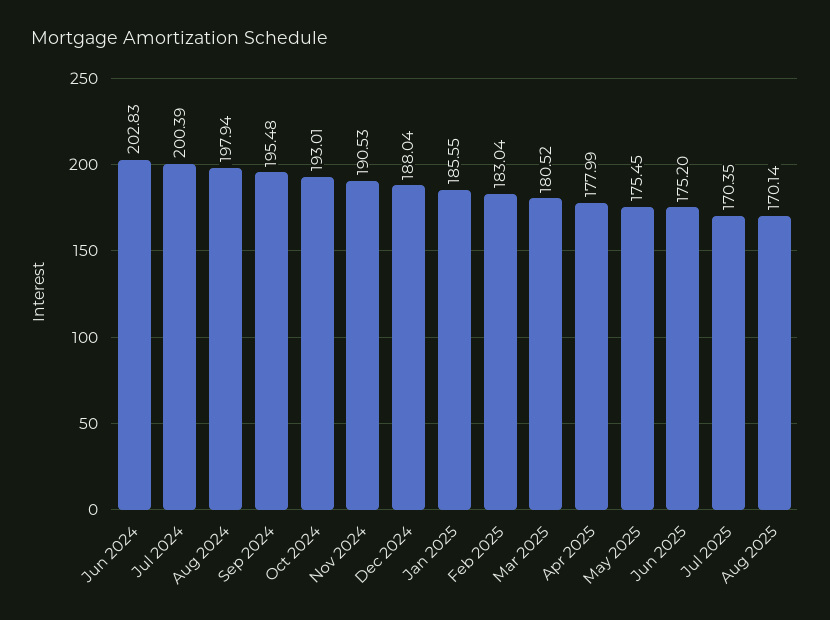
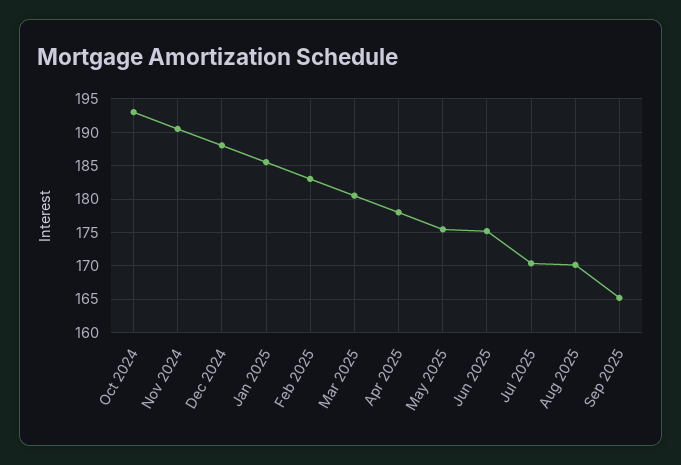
Jun 2024: 202.83 -> none
Jul 2024: 200.39 -> none
Aug 2024: 197.94 -> none
Sep 2024: 195.48 -> none
Sep 2025: none -> 165

